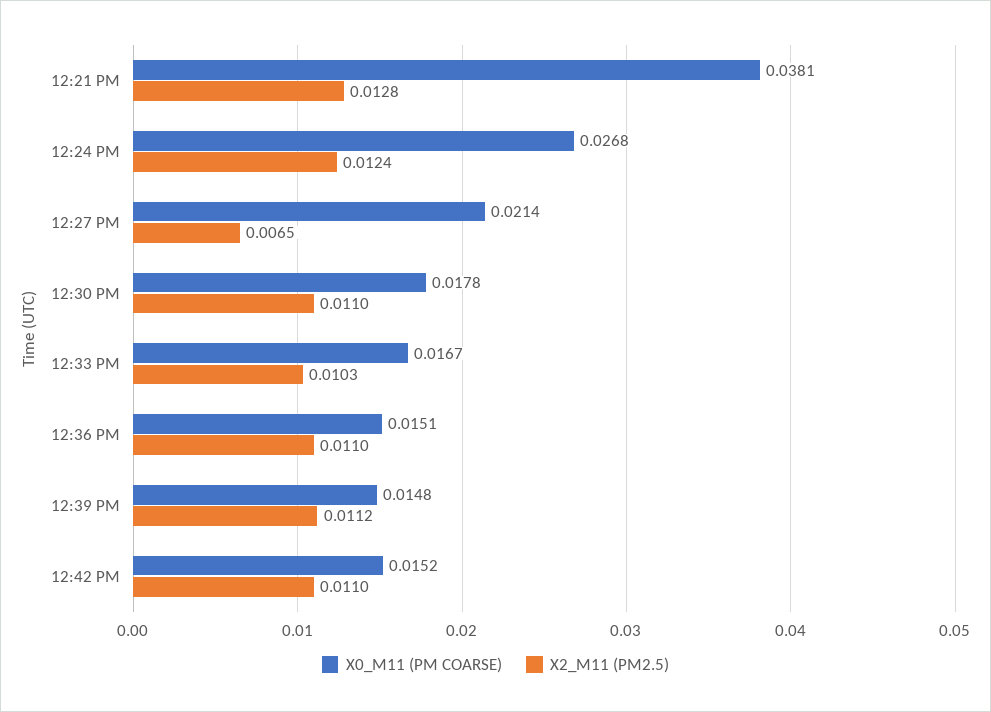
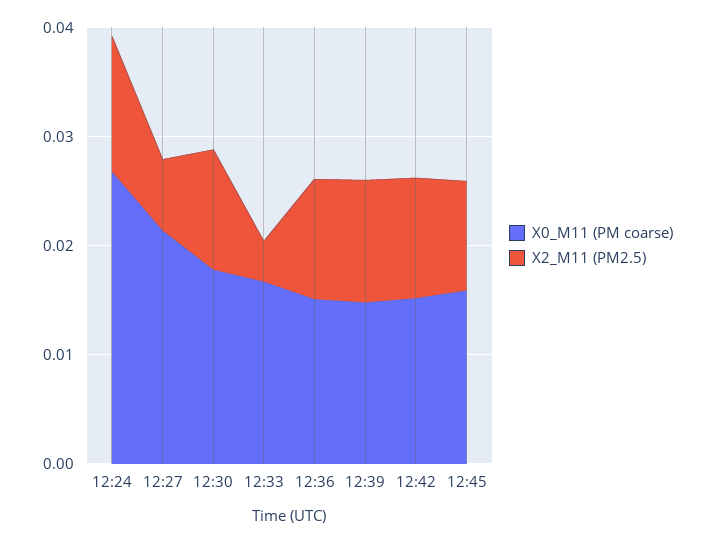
X0_M11 (PM COARSE), 12:21 PM: 0.0381 -> none
X2_M11 (PM2.5), 12:21 PM: 0.0128 -> none
X2_M11 (PM2.5), 12:33 PM: 0.0103 -> 0.004
X0_M11 (PM COARSE), 12:45: none -> 0.016
X2_M11 (PM2.5), 12:45: none -> 0.01

